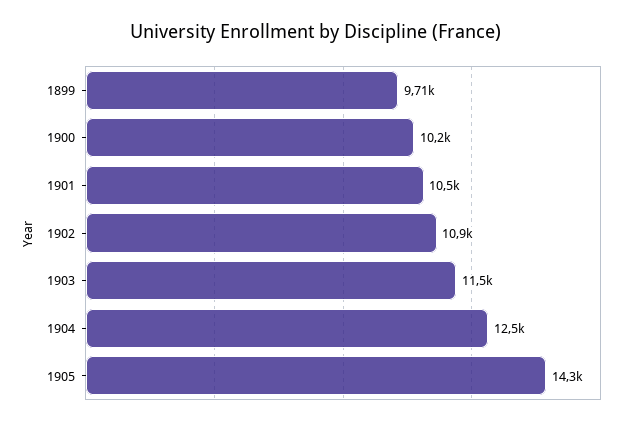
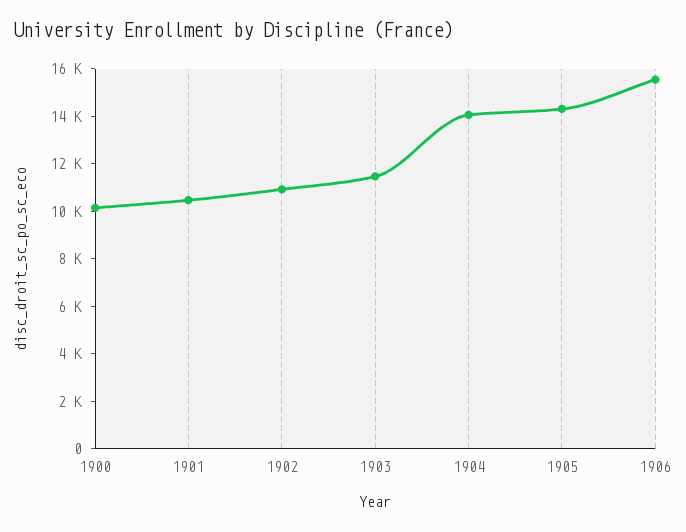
1899: 9710 -> none
1904: 12500 -> 14000
1906: none -> 15500

